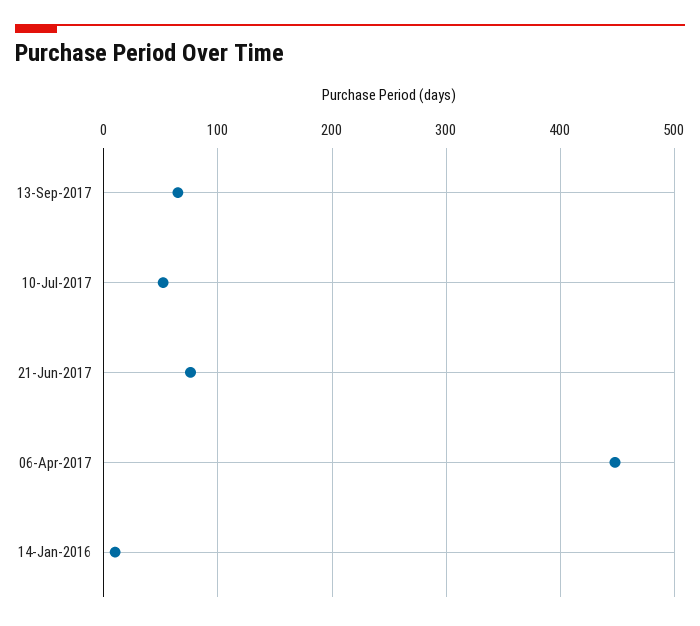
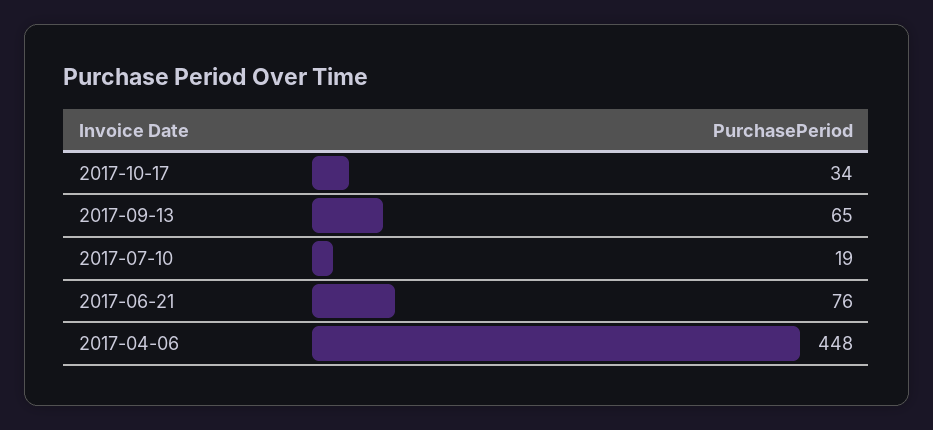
10-Jul-2017: 50 -> 19
14-Jan-2016: 10 -> none
2017-10-17: none -> 34

